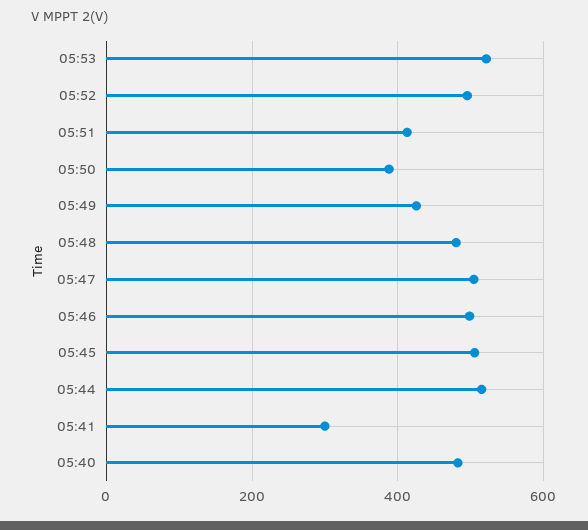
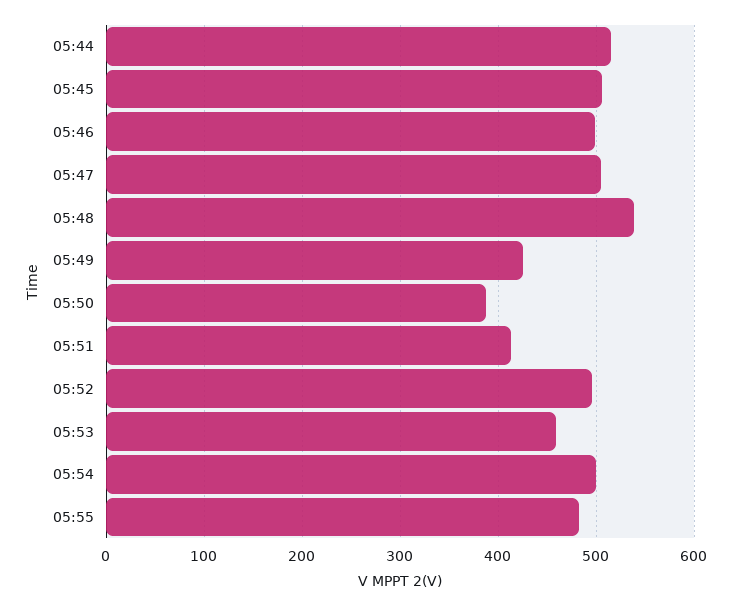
05:53: 520 -> 460
05:48: 480 -> 540
05:41: 300 -> none
05:40: 480 -> none
05:54: none -> 500
05:55: none -> 480

